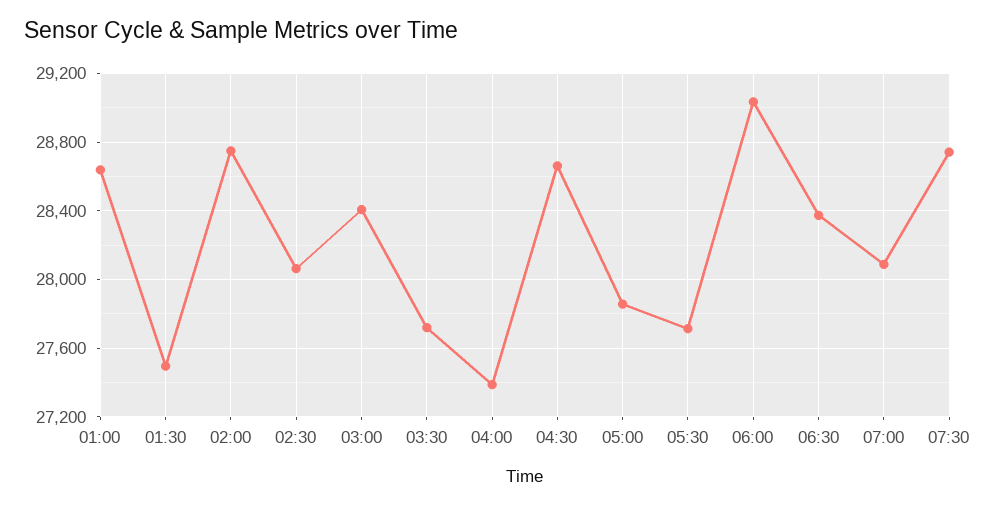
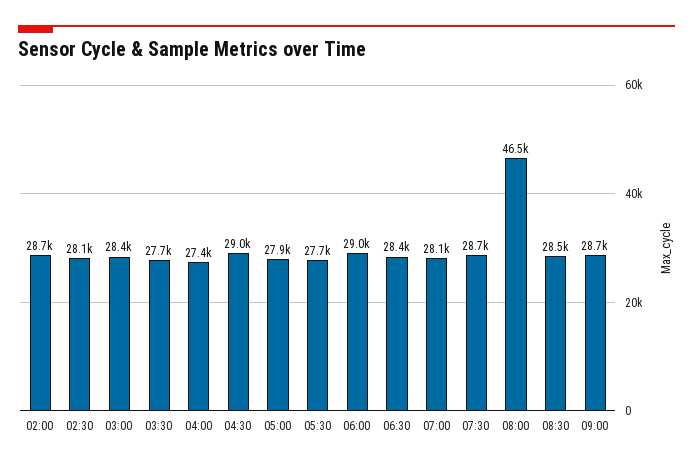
01:00: 28650 -> none
01:30: 27500 -> none
04:30: 28650 -> 29000
08:00: none -> 46500
08:30: none -> 28500
09:00: none -> 28700

